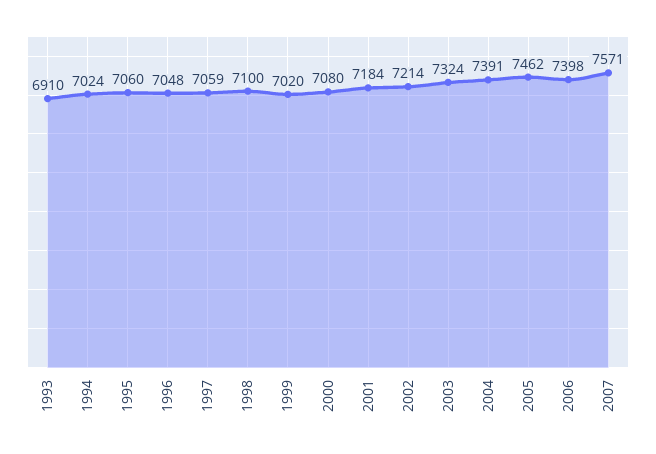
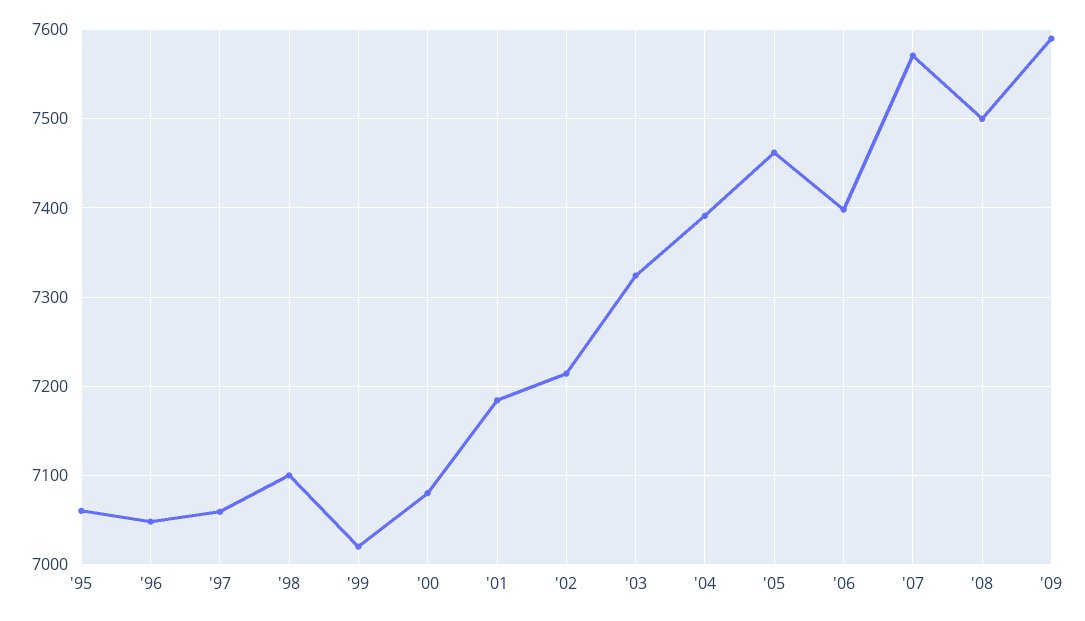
1993: 6910 -> none
1994: 7024 -> none
'08: none -> 7500
'09: none -> 7590

